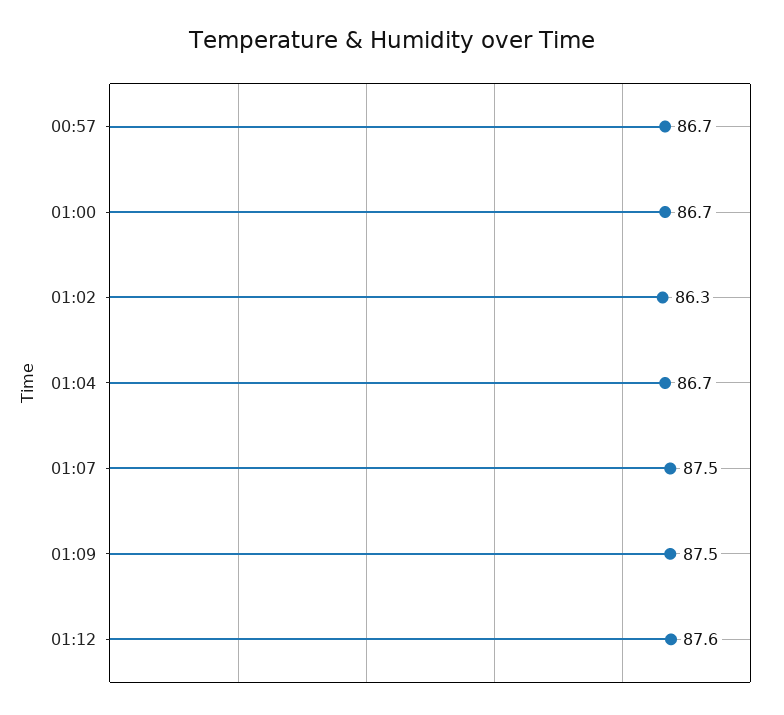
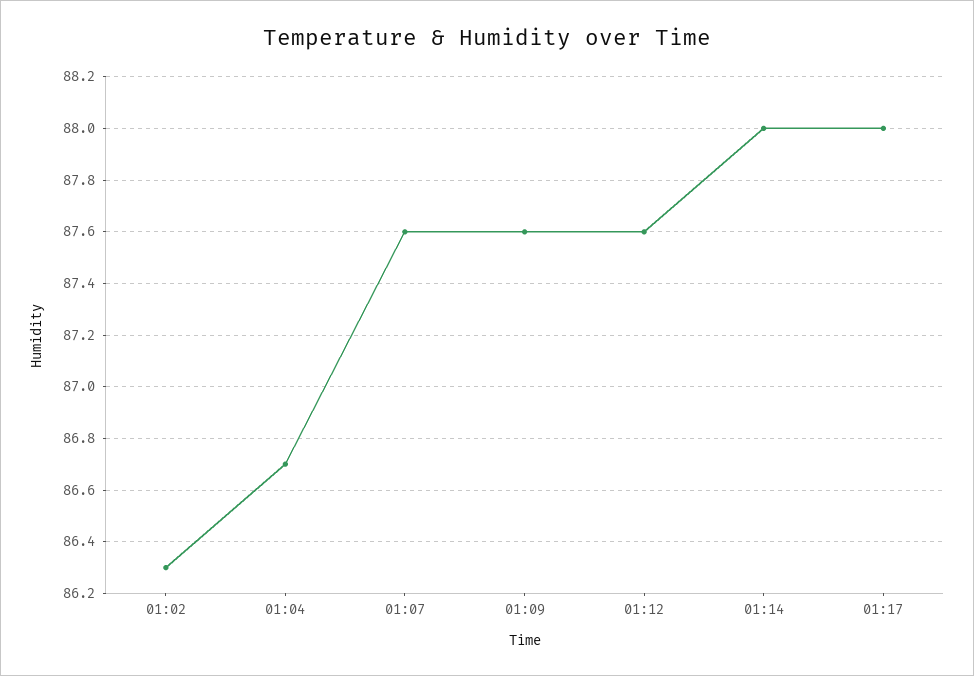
00:57: 86.7 -> none
01:00: 86.7 -> none
01:07: 87.5 -> 87.6
01:09: 87.5 -> 87.6
01:14: none -> 88
01:17: none -> 88

